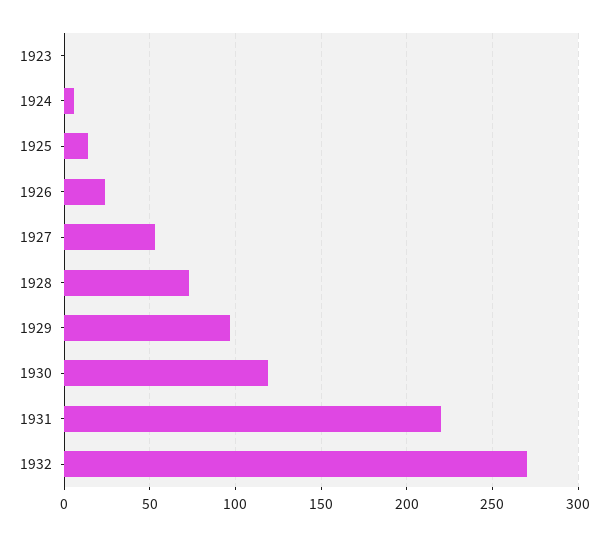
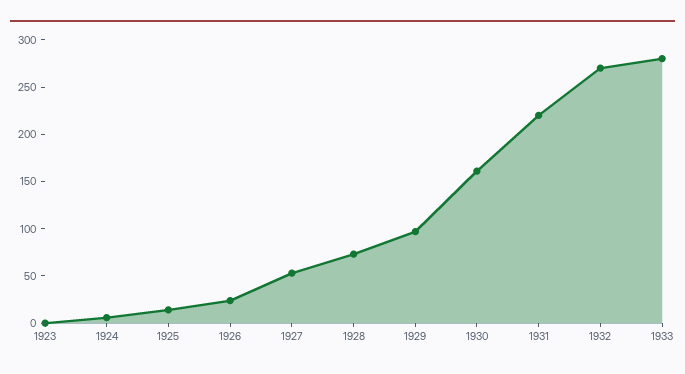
1930: 120 -> 160
1933: none -> 280

